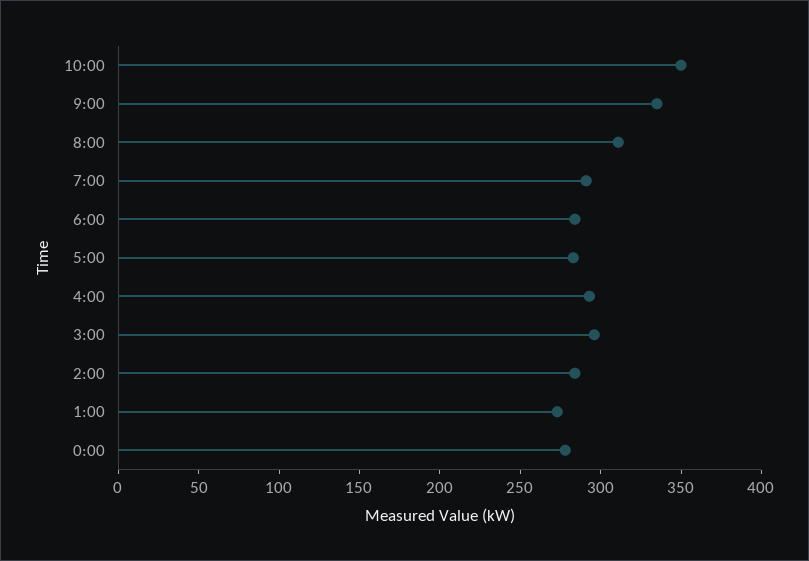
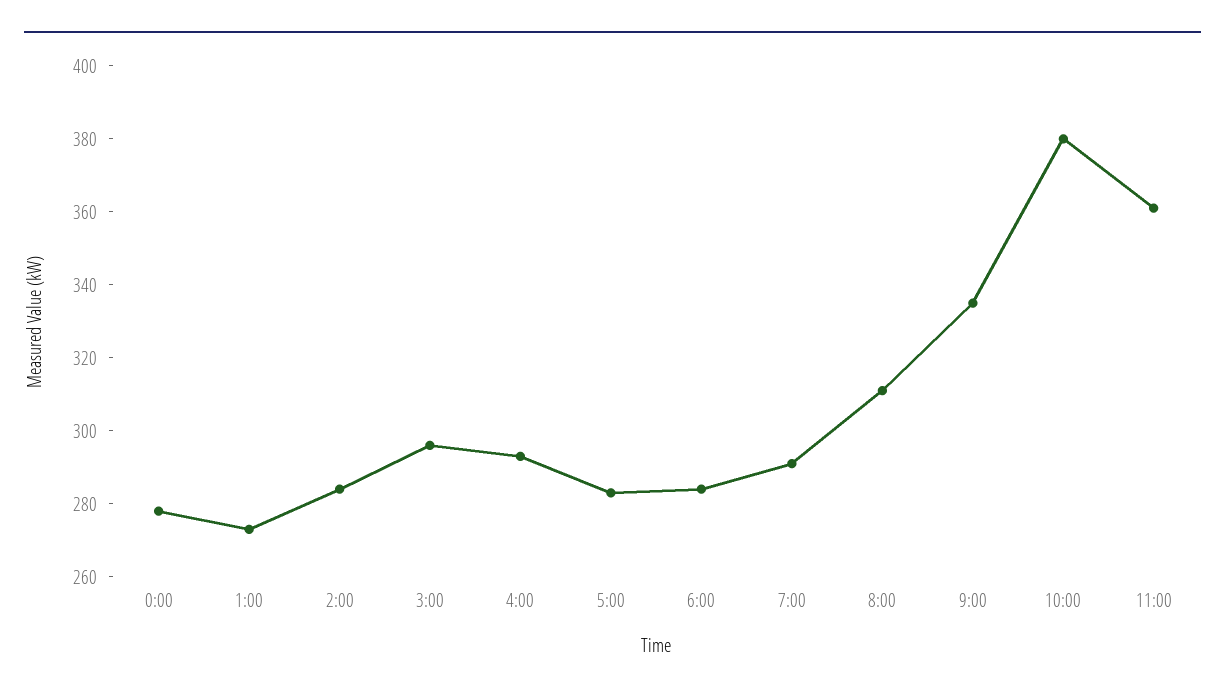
10:00: 350 -> 380
11:00: none -> 360

